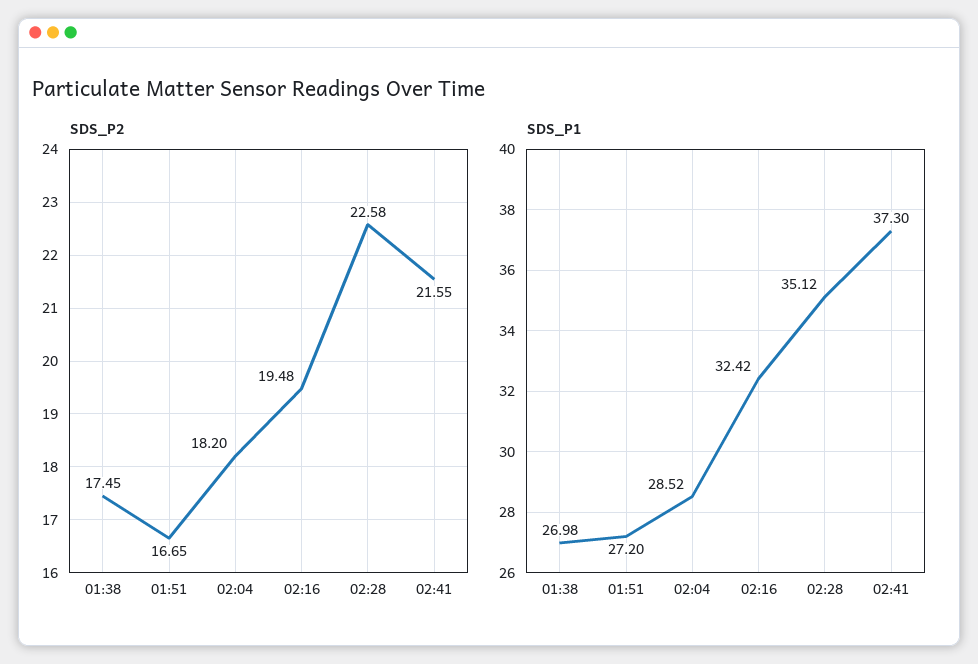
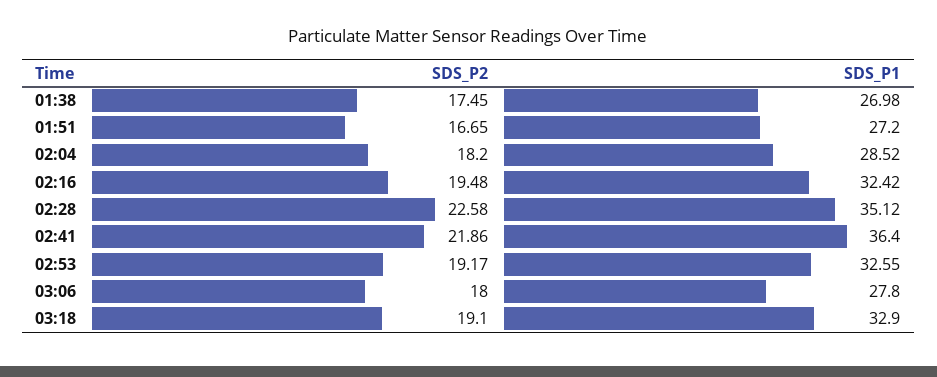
SDS_P2, 02:41: 21.55 -> 21.86
SDS_P1, 02:41: 37.3 -> 36.4
SDS_P2, 02:53: none -> 19.17
SDS_P1, 02:53: none -> 32.55
SDS_P2, 03:06: none -> 18
SDS_P1, 03:06: none -> 27.8
SDS_P2, 03:18: none -> 19.1
SDS_P1, 03:18: none -> 32.9

